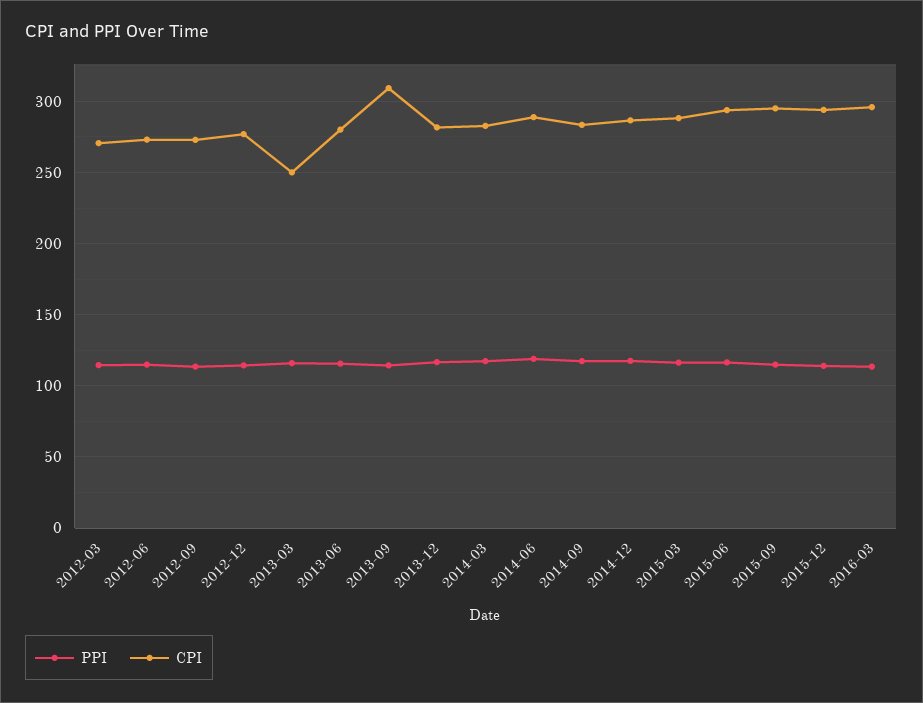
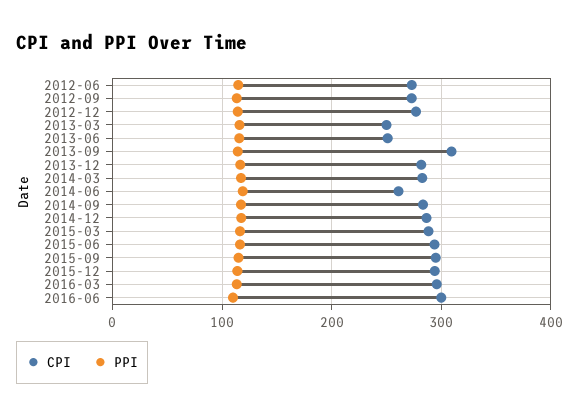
PPI, 2012-03: 115 -> none
CPI, 2012-03: 270 -> none
CPI, 2013-06: 280 -> 250
CPI, 2014-06: 290 -> 260
CPI, 2016-06: none -> 300
PPI, 2016-06: none -> 110

